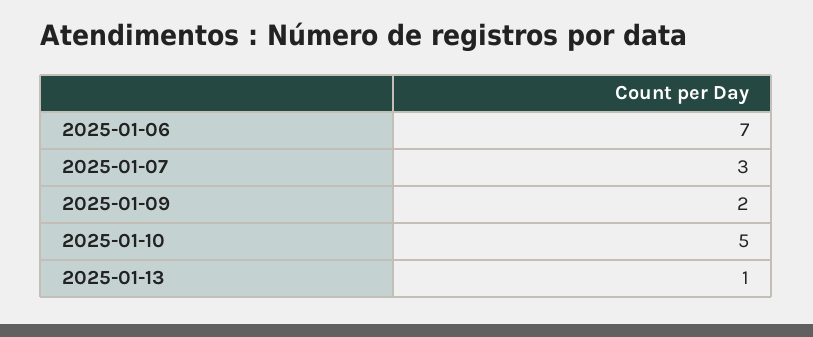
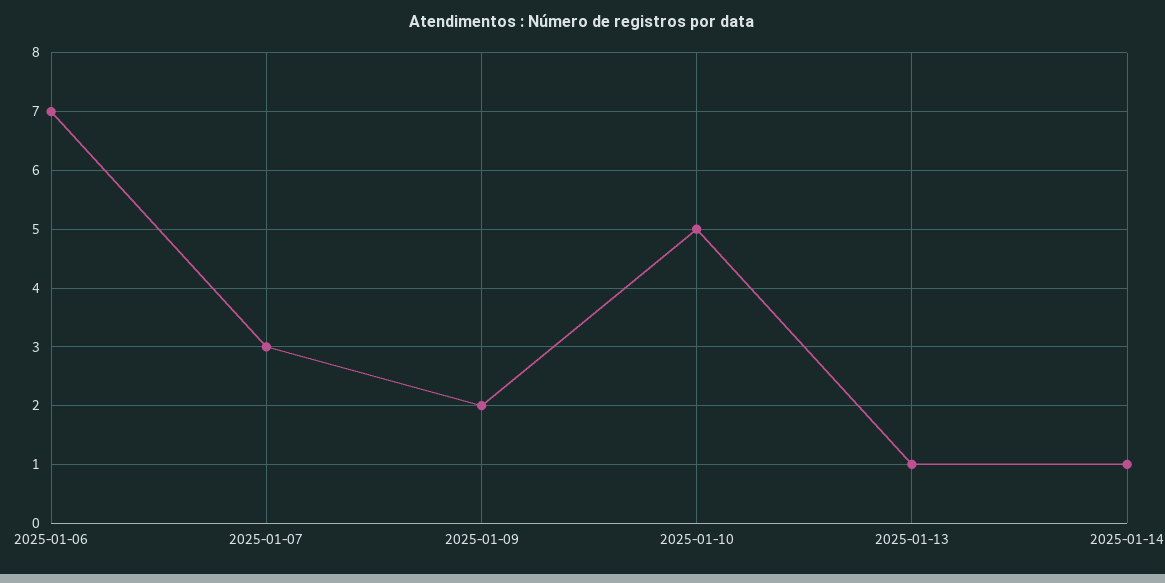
2025-01-14: none -> 1

